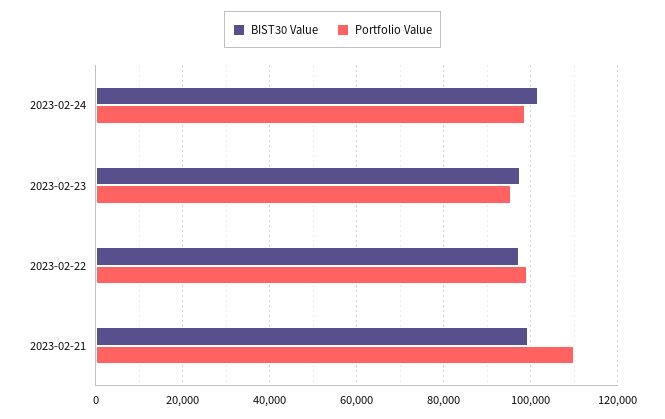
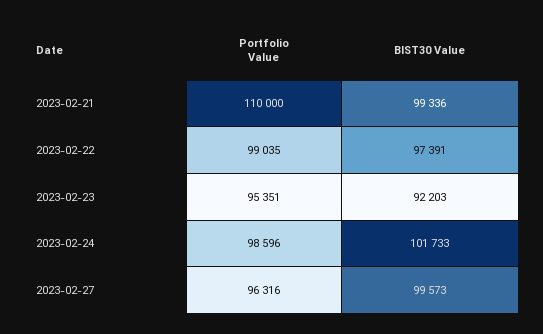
BIST30 Value, 2023-02-23: 98000 -> 92203
Portfolio Value, 2023-02-27: none -> 96316
BIST30 Value, 2023-02-27: none -> 99573

